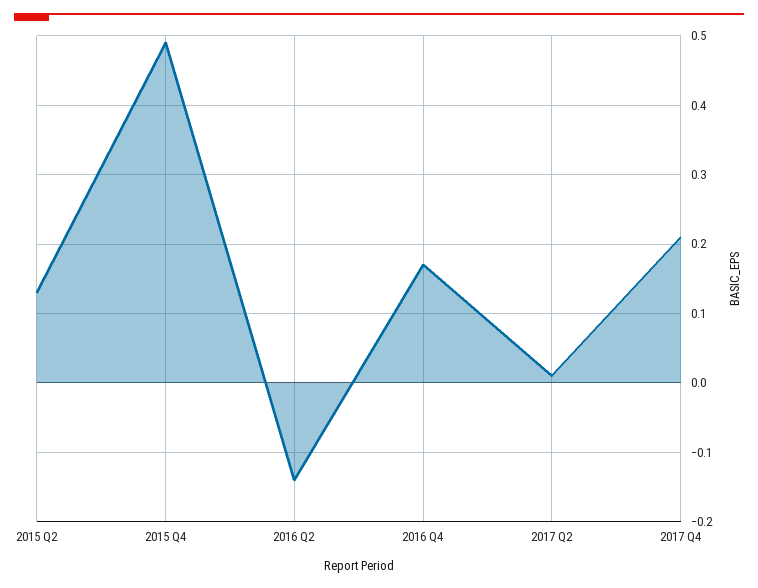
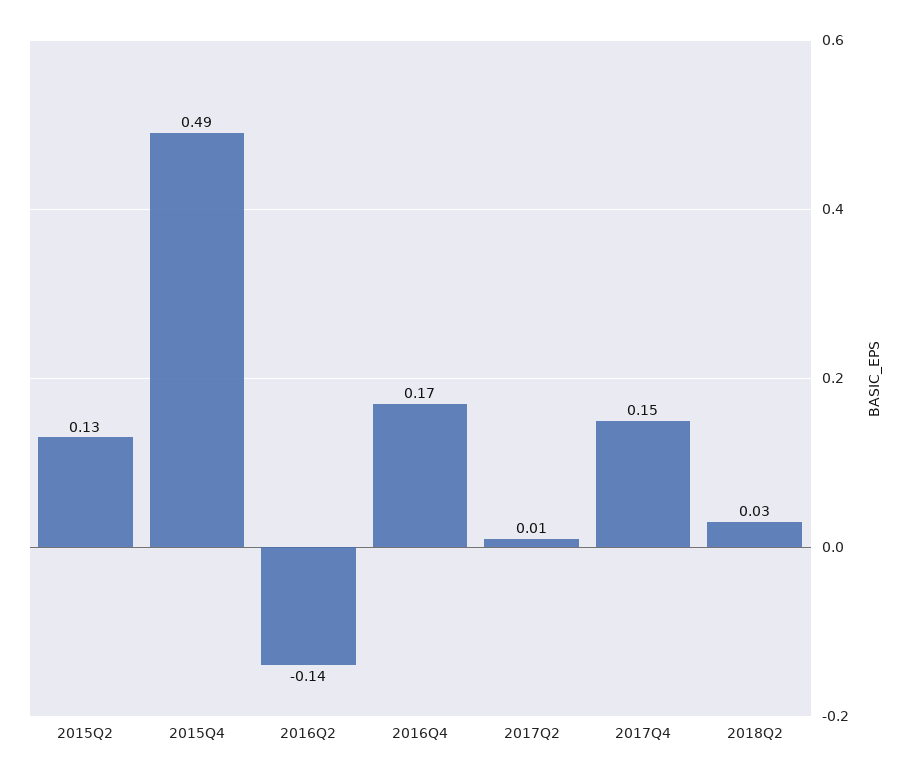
2017 Q4: 0.21 -> 0.15
2018Q2: none -> 0.03

